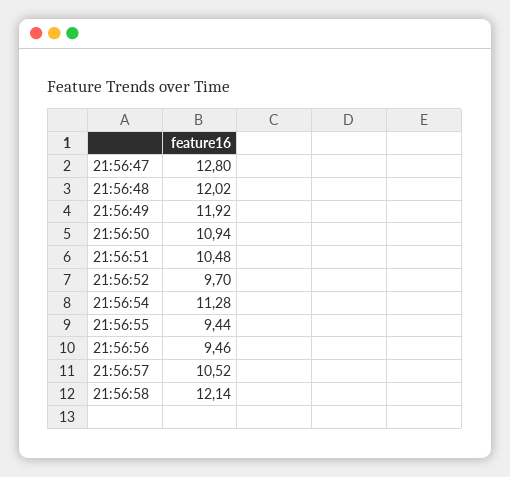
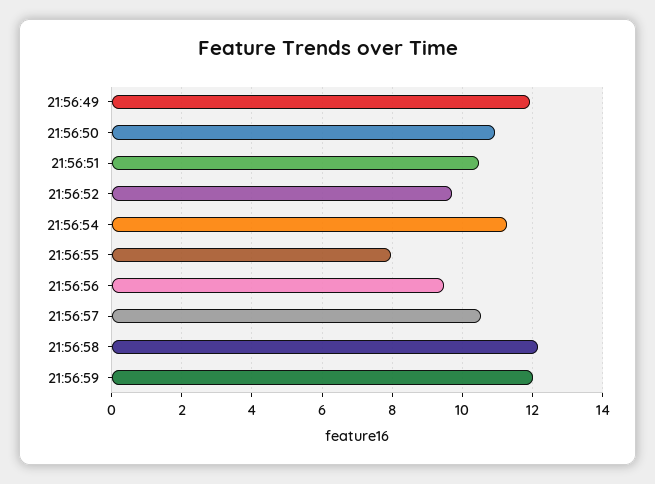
21:56:47: 12.8 -> none
21:56:48: 12.02 -> none
21:56:55: 9.44 -> 8
21:56:59: none -> 12

